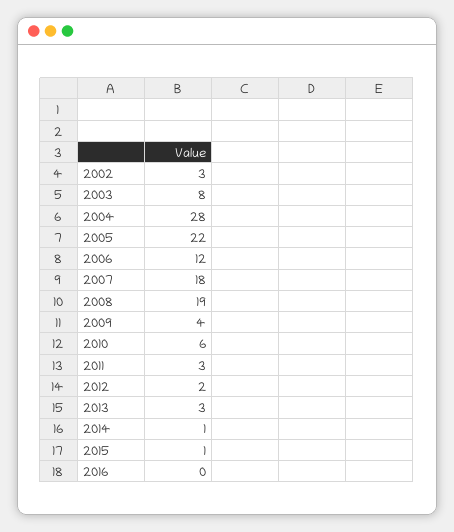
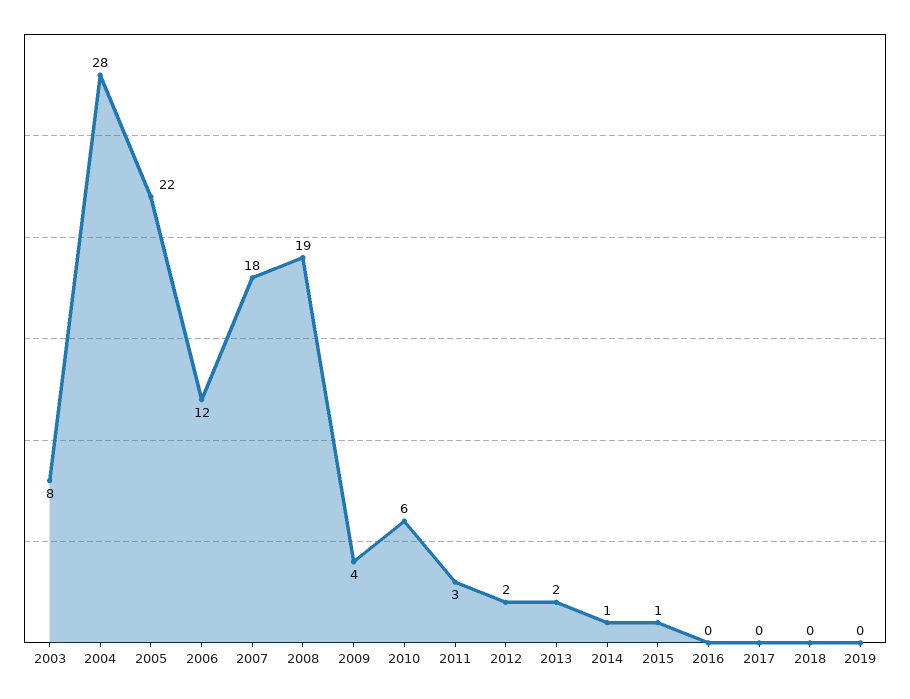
2002: 3 -> none
2013: 3 -> 2
2017: none -> 0
2018: none -> 0
2019: none -> 0

